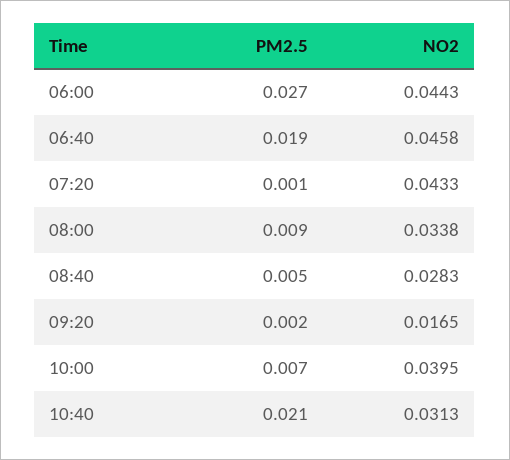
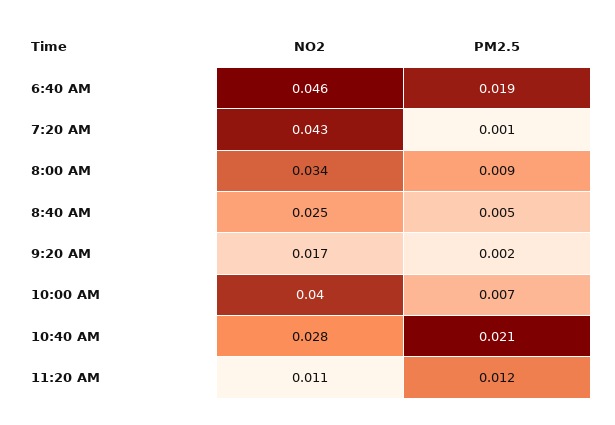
PM2.5, 06:00: 0.027 -> none
NO2, 06:00: 0.0443 -> none
NO2, 08:40: 0.0283 -> 0.025
NO2, 10:40: 0.0313 -> 0.028
NO2, 11:20 AM: none -> 0.011
PM2.5, 11:20 AM: none -> 0.012

